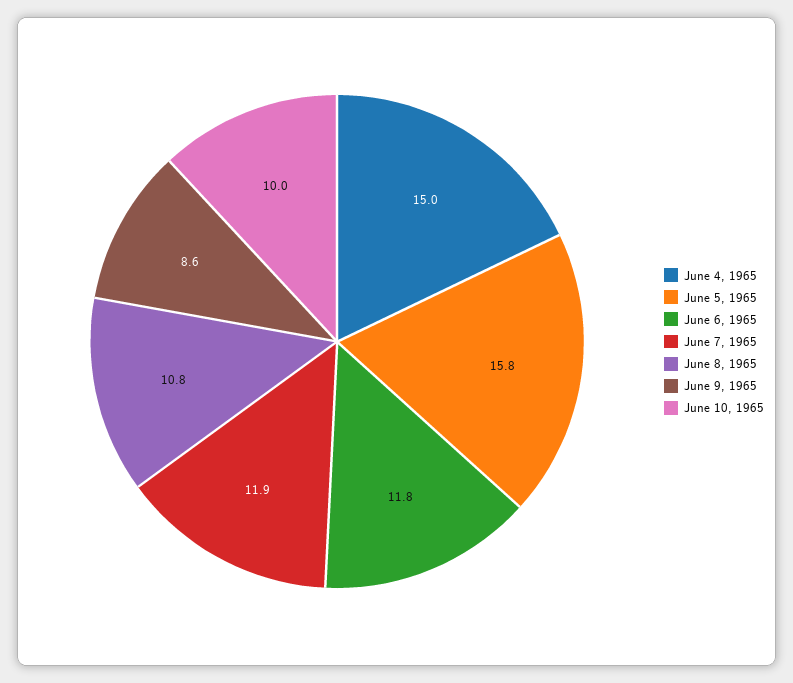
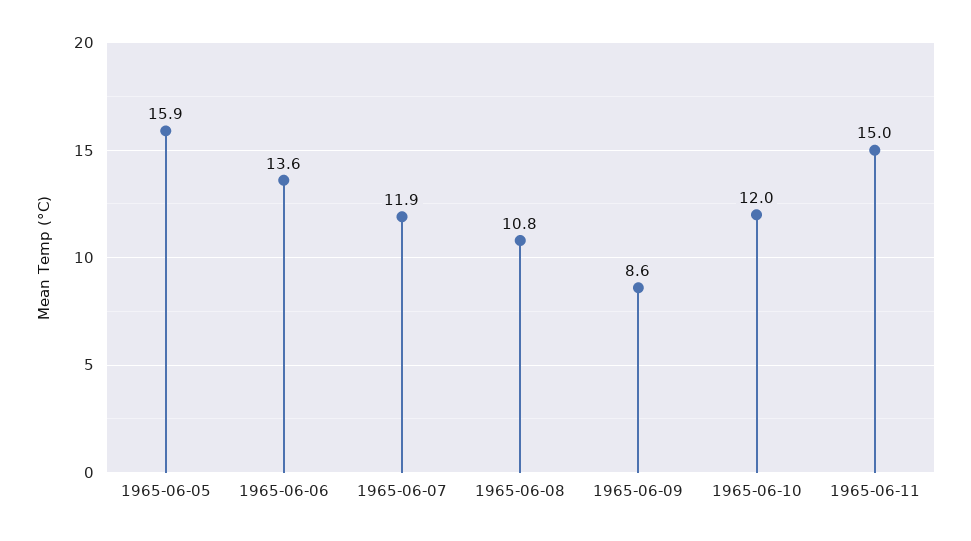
June 4, 1965: 15 -> none
June 5, 1965: 15.8 -> 15.9
June 6, 1965: 11.8 -> 13.6
June 10, 1965: 10 -> 12
1965-06-11: none -> 15

